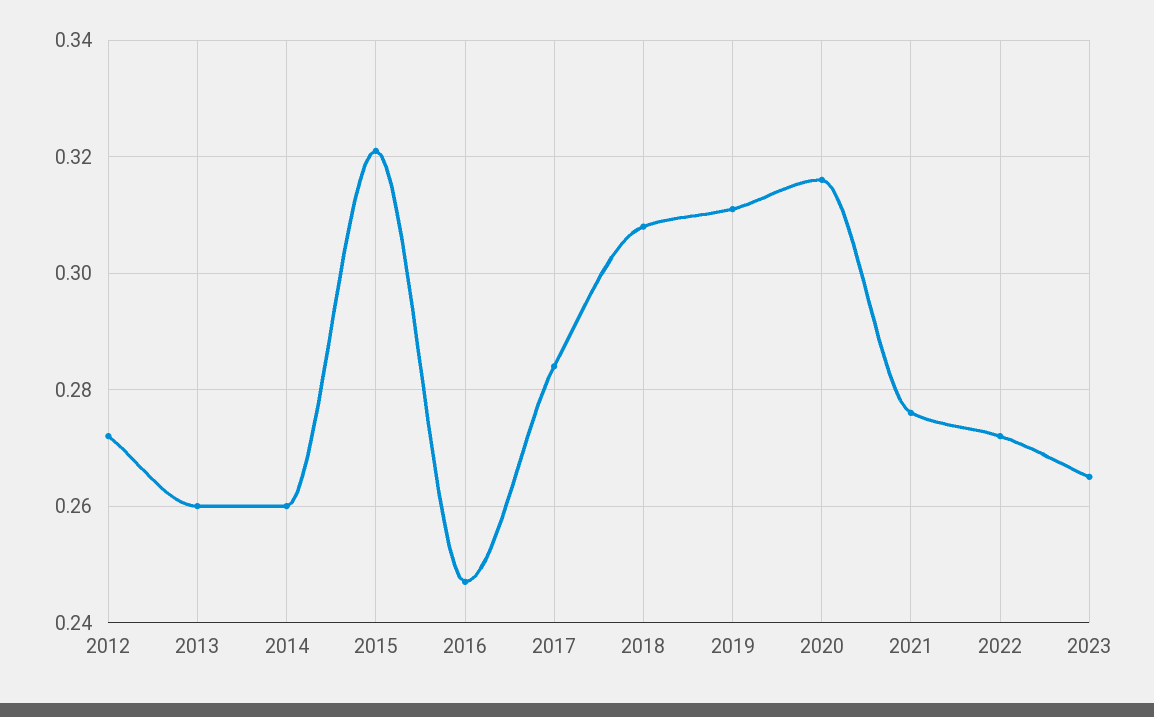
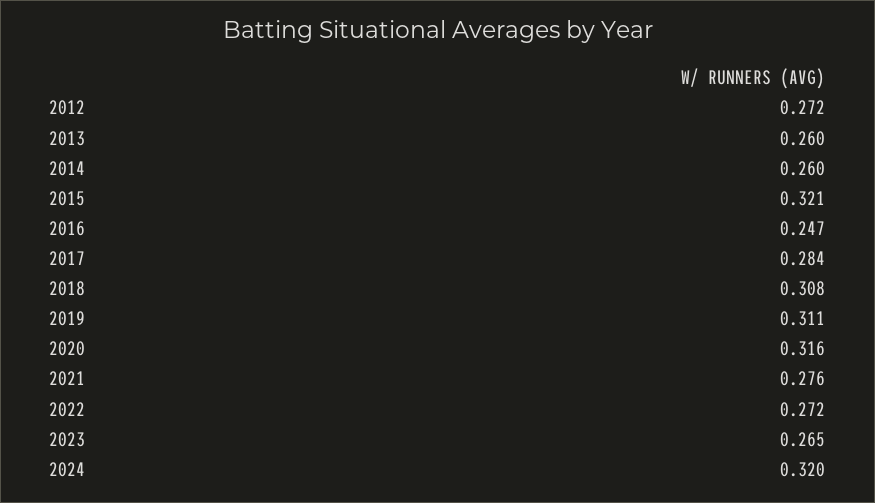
2024: none -> 0.32

